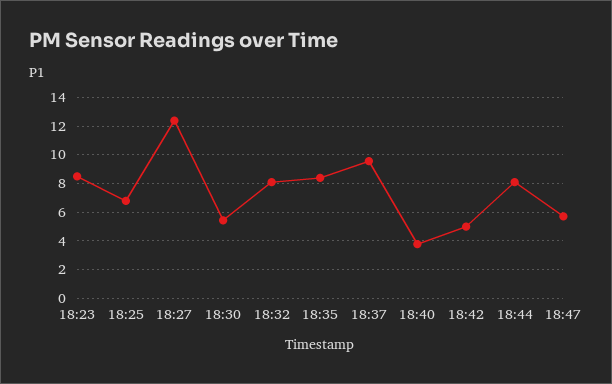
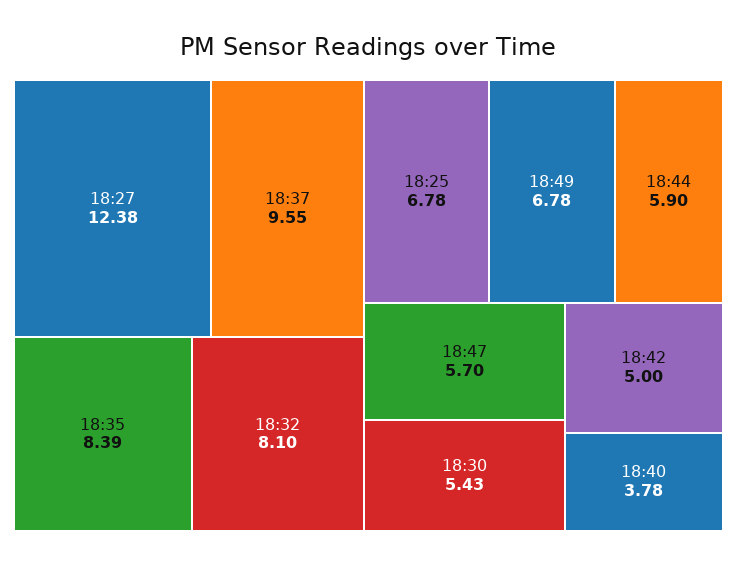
18:23: 8.5 -> none
18:44: 8 -> 5.9
18:49: none -> 6.78

